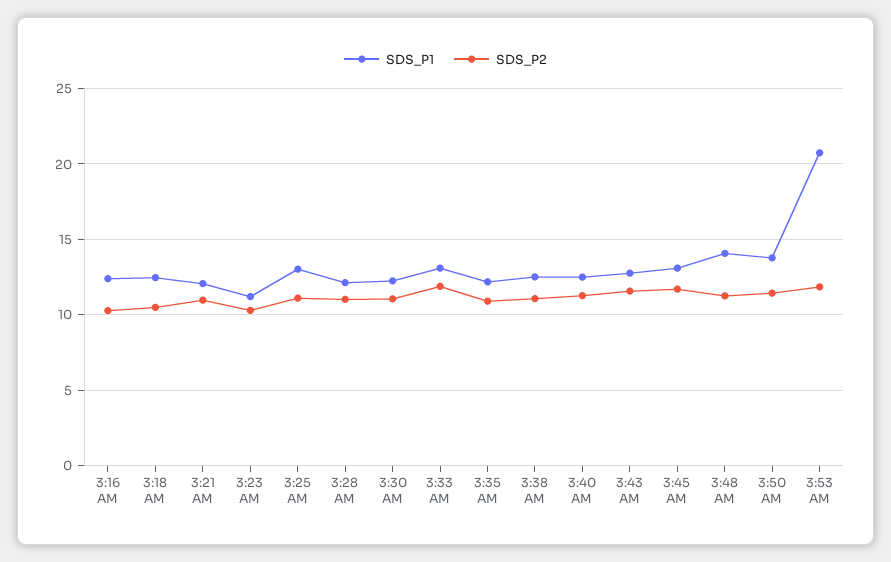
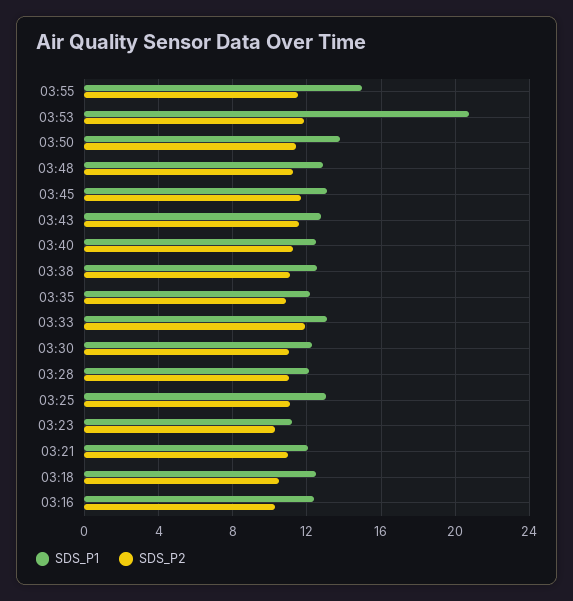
SDS_P1, 3:48 AM: 14 -> 13
SDS_P1, 03:55: none -> 15
SDS_P2, 03:55: none -> 11.5

